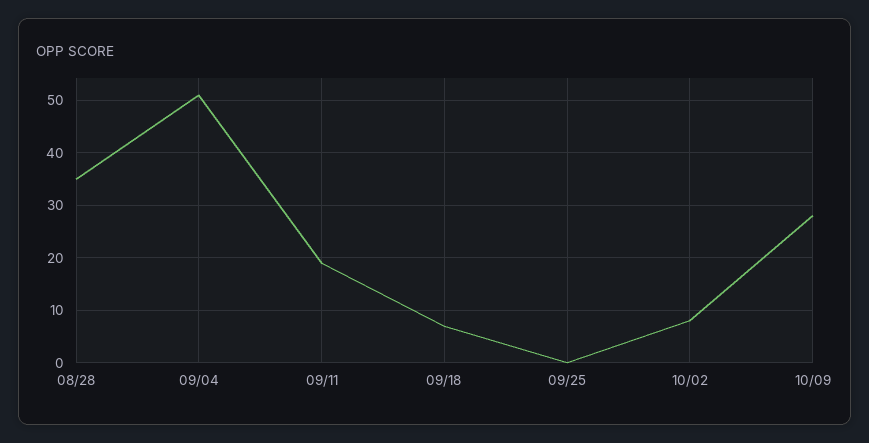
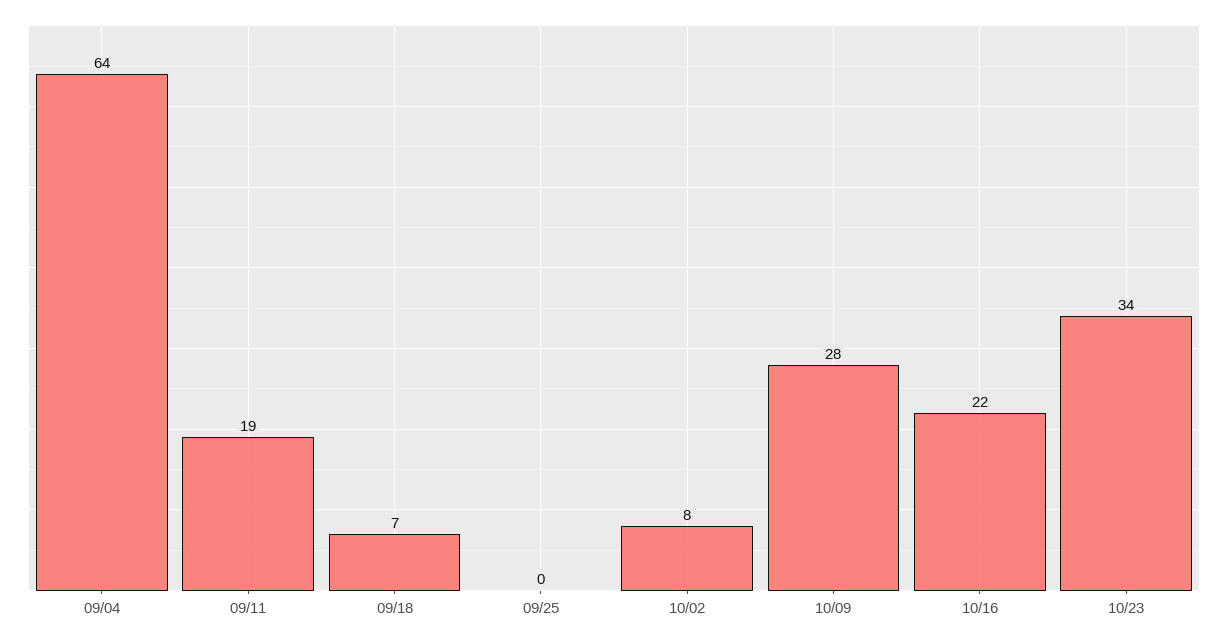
08/28: 35 -> none
09/04: 50 -> 64
10/16: none -> 22
10/23: none -> 34

